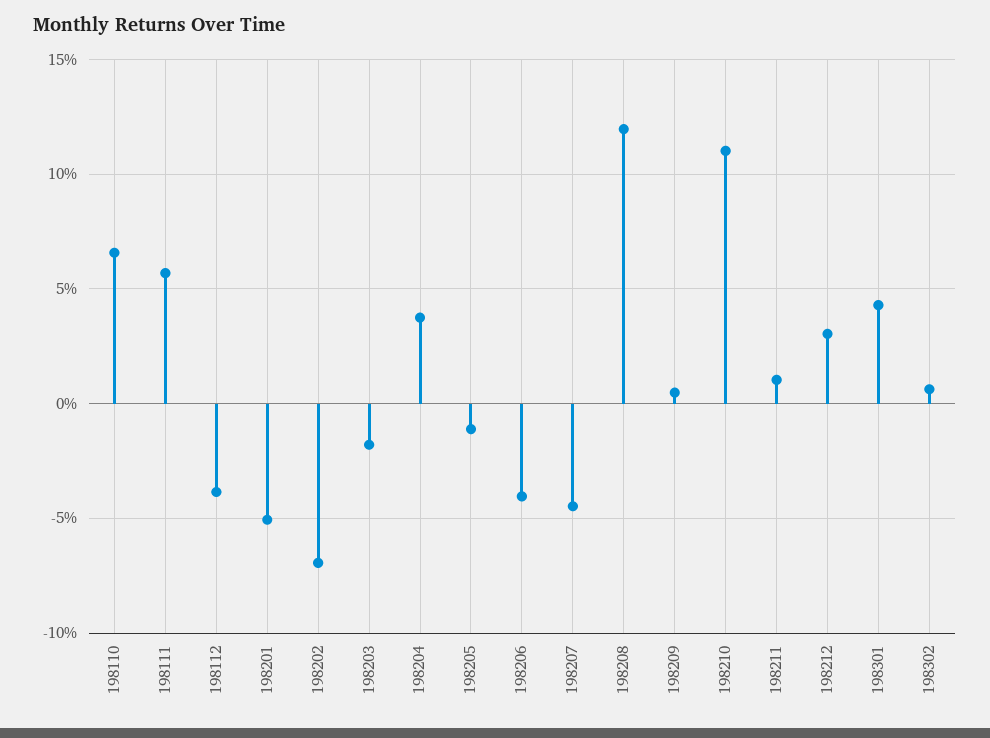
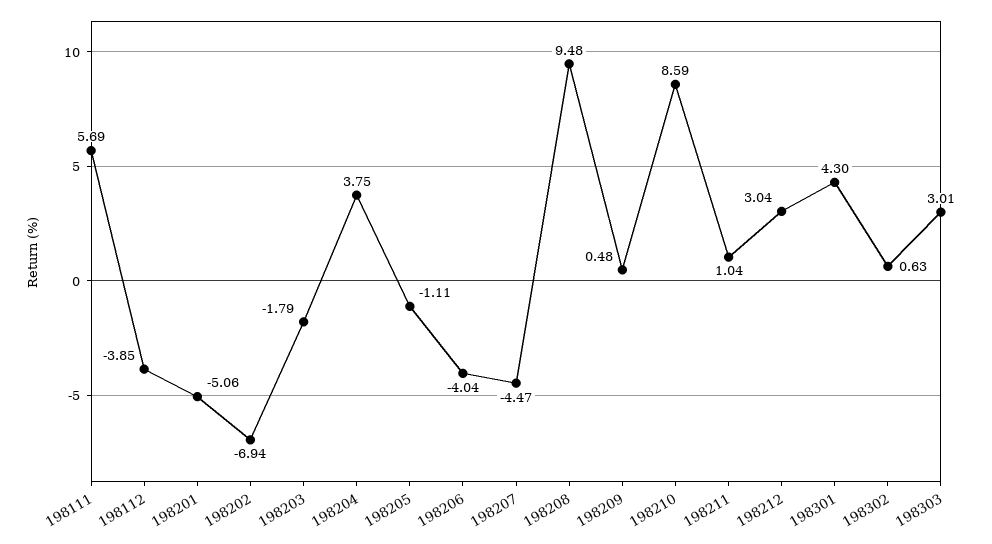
198110: 6.5 -> none
198208: 12 -> 9.48
198210: 11 -> 8.59
198303: none -> 3.01

